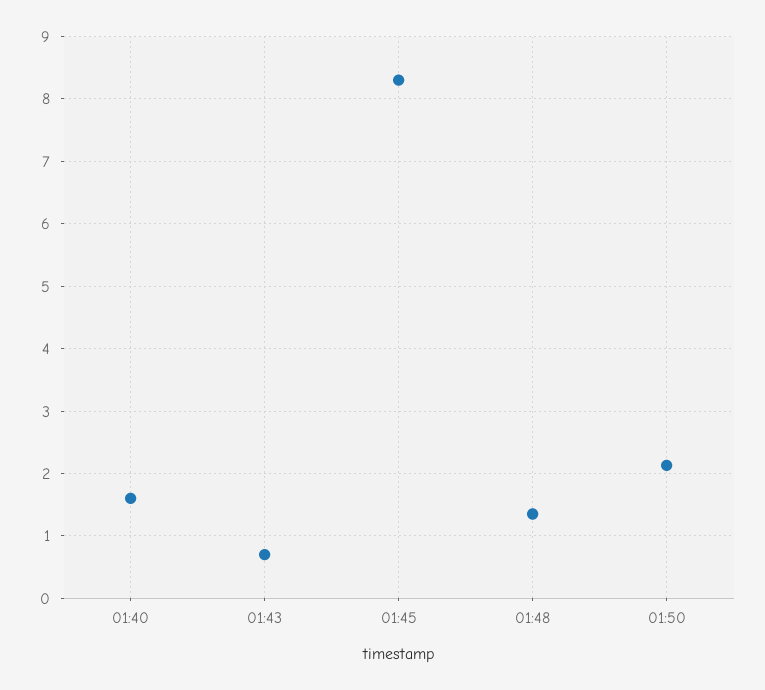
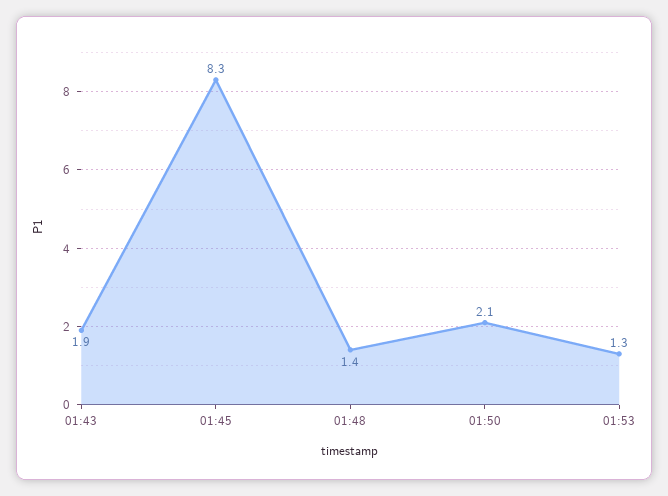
01:40: 1.6 -> none
01:43: 0.7 -> 1.9
01:53: none -> 1.3

